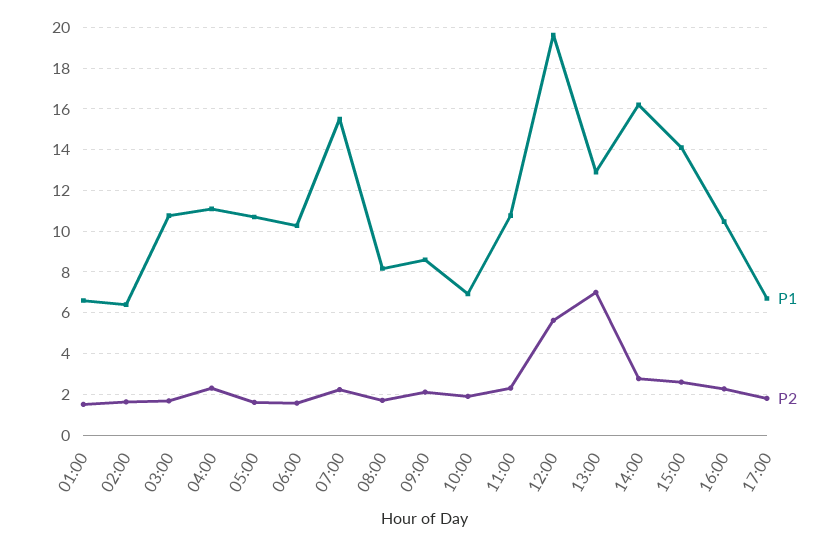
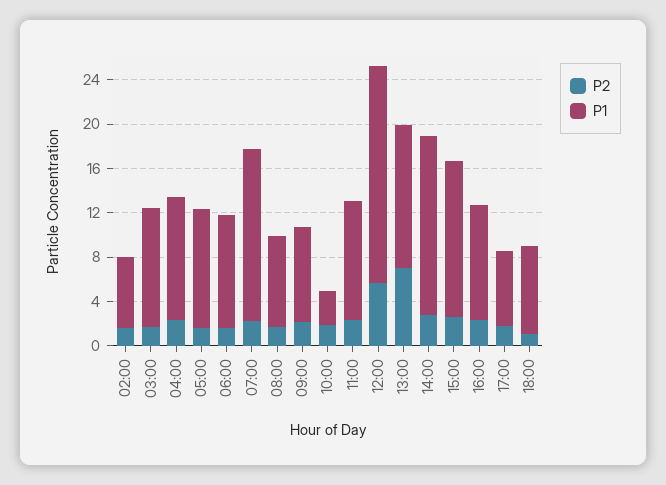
P1, 01:00: 6.5 -> none
P2, 01:00: 1.5 -> none
P1, 10:00: 7 -> 3
P2, 18:00: none -> 1
P1, 18:00: none -> 8

